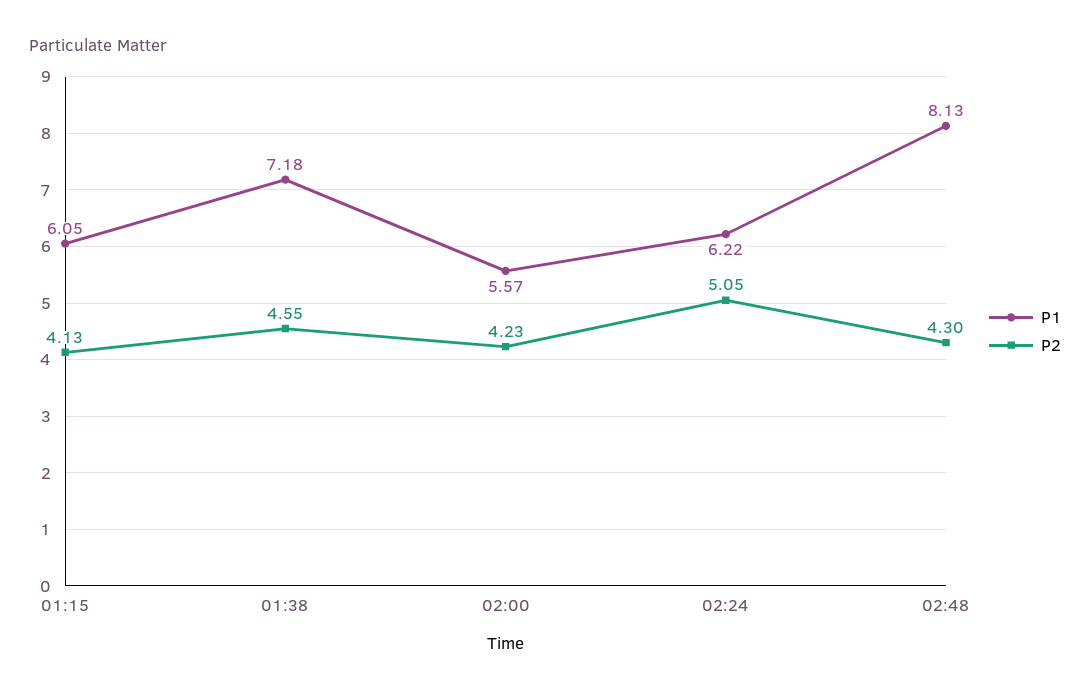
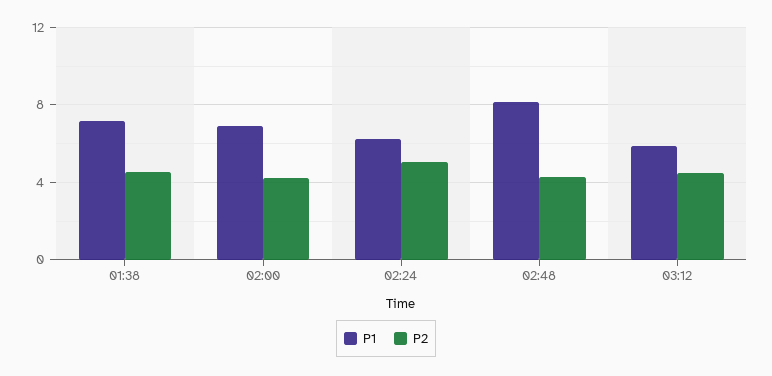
P1, 01:15: 6.05 -> none
P2, 01:15: 4.13 -> none
P1, 02:00: 5.57 -> 7
P1, 03:12: none -> 6
P2, 03:12: none -> 4.5

